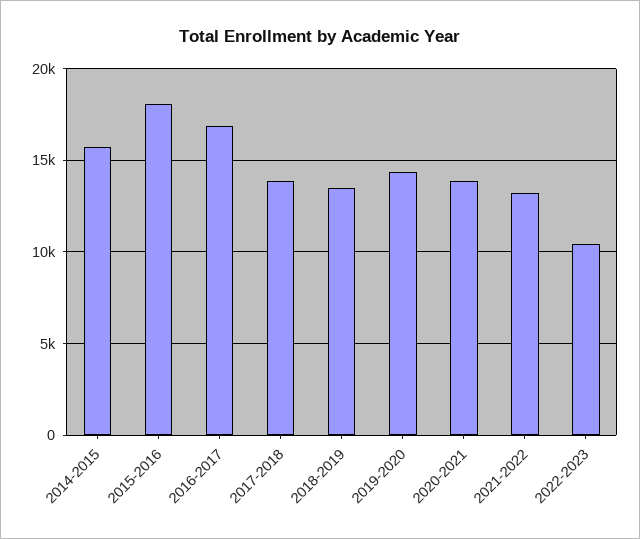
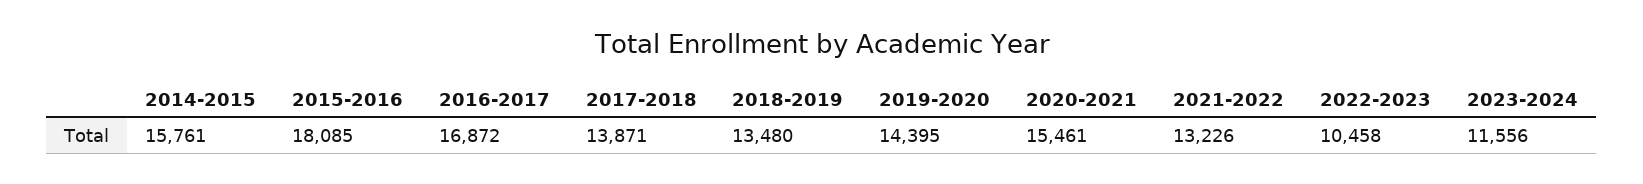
2020-2021: 14000 -> 15461
2023-2024: none -> 11556

